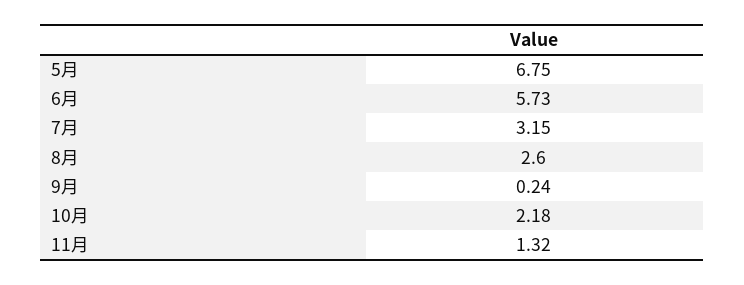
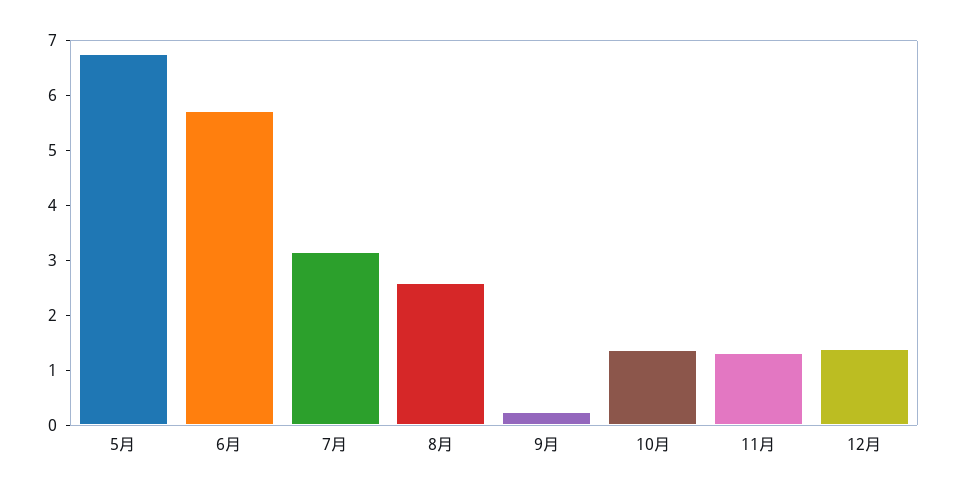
10月: 2.18 -> 1.4
12月: none -> 1.4

